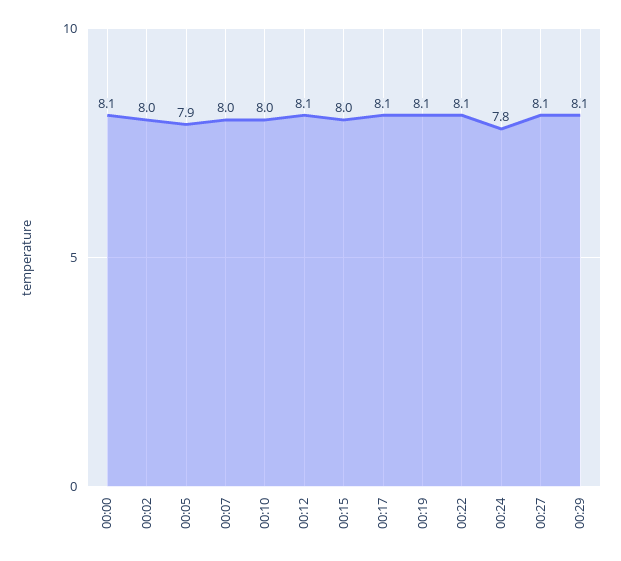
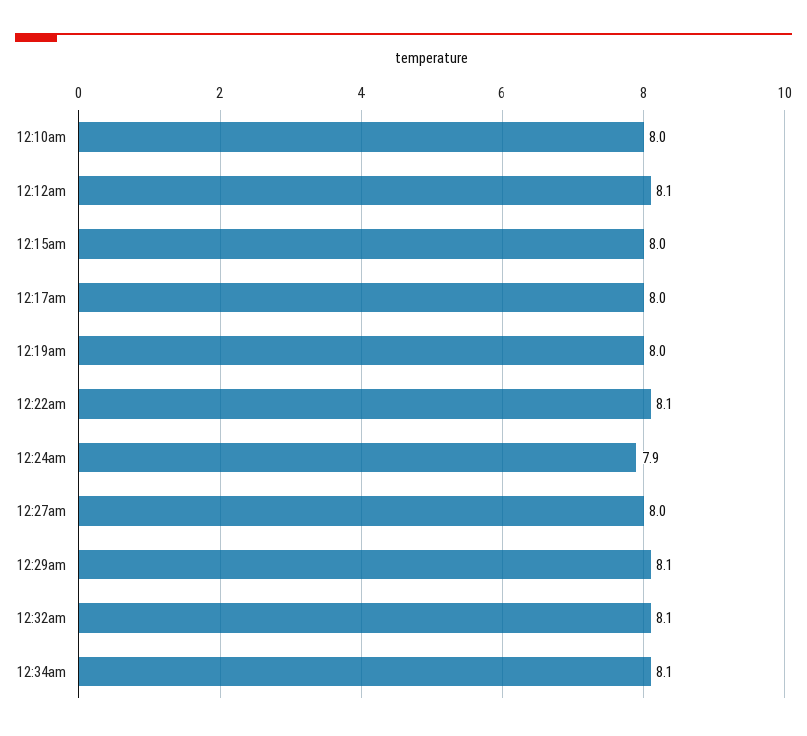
00:00: 8.1 -> none
00:02: 8 -> none
00:05: 7.9 -> none
00:07: 8 -> none
00:17: 8.1 -> 8
00:19: 8.1 -> 8
00:24: 7.8 -> 7.9
00:27: 8.1 -> 8
12:32am: none -> 8.1
12:34am: none -> 8.1

